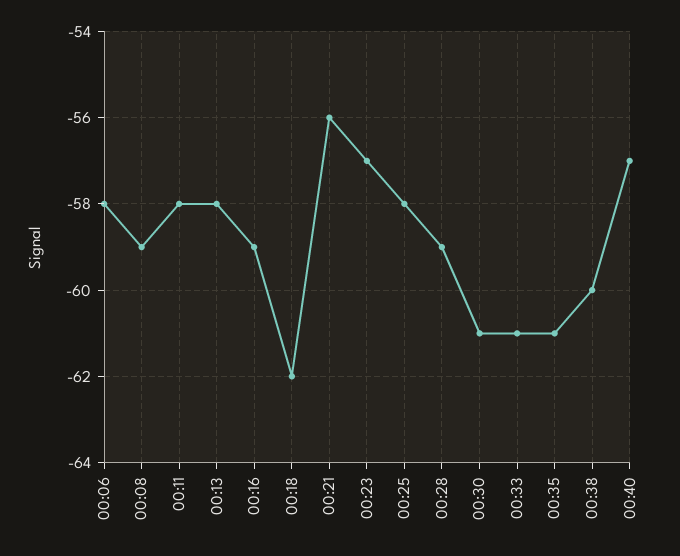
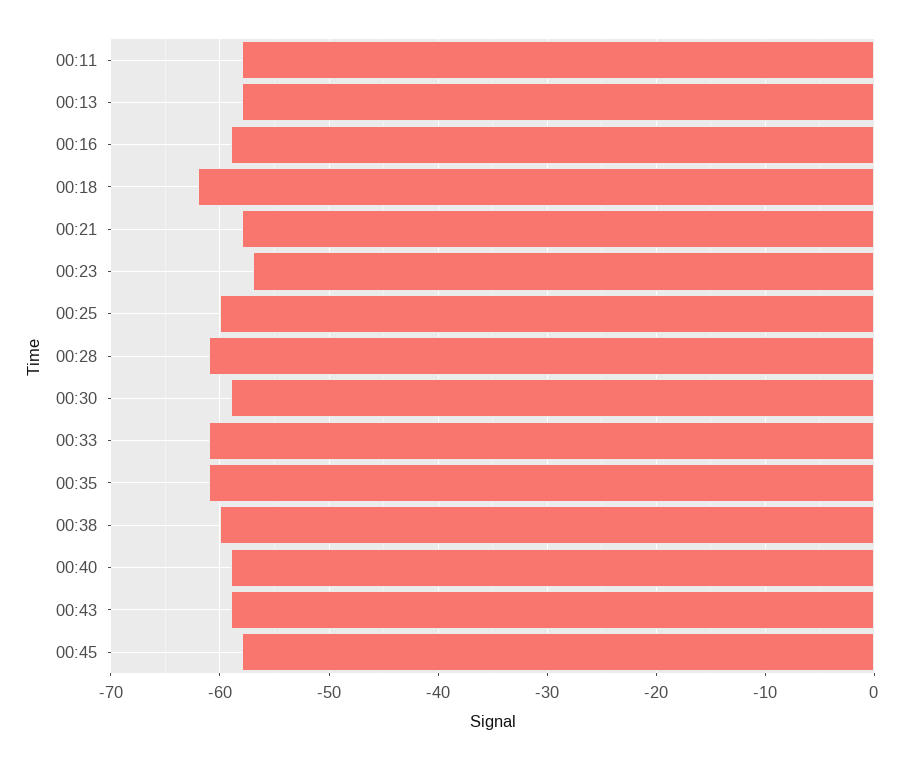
00:06: -58 -> none
00:08: -59 -> none
00:21: -56 -> -58
00:25: -58 -> -60
00:28: -59 -> -61
00:30: -61 -> -59
00:40: -57 -> -59
00:43: none -> -59
00:45: none -> -58

